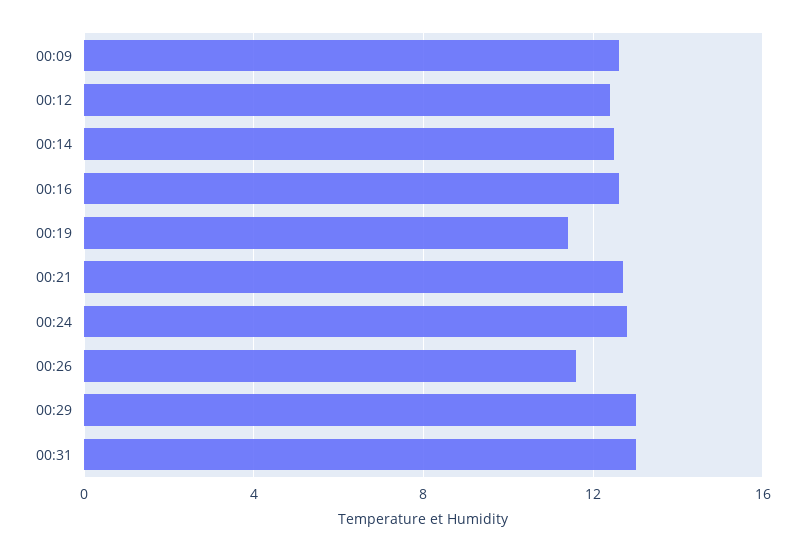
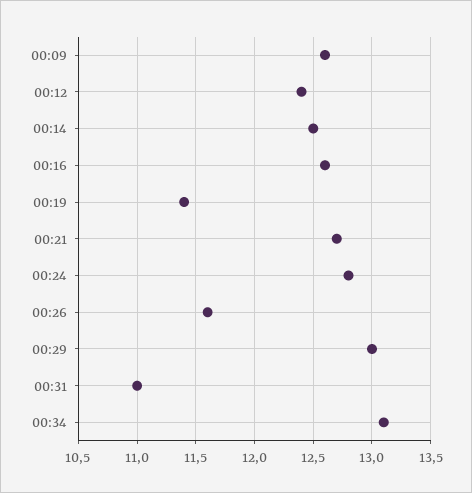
00:31: 13 -> 11
00:34: none -> 13.1

